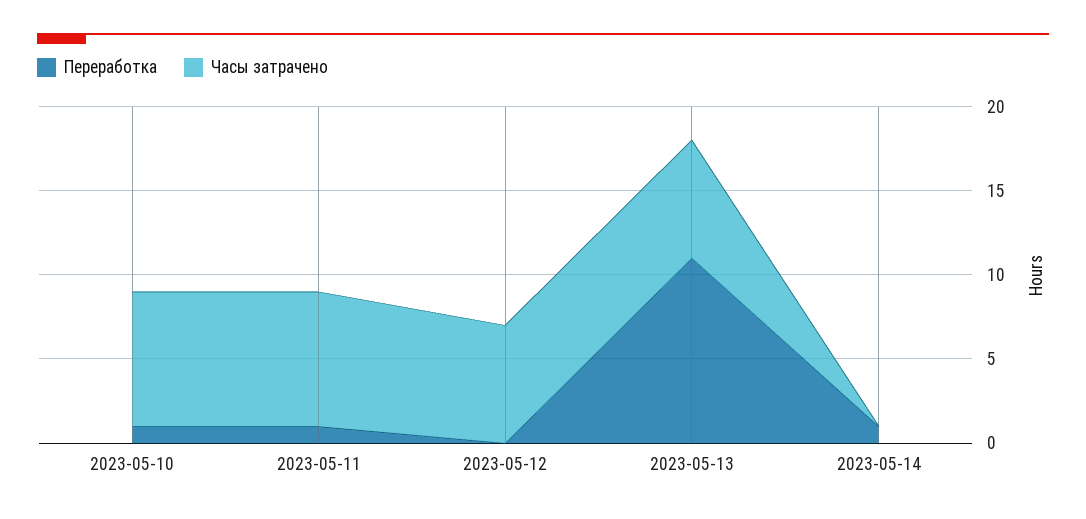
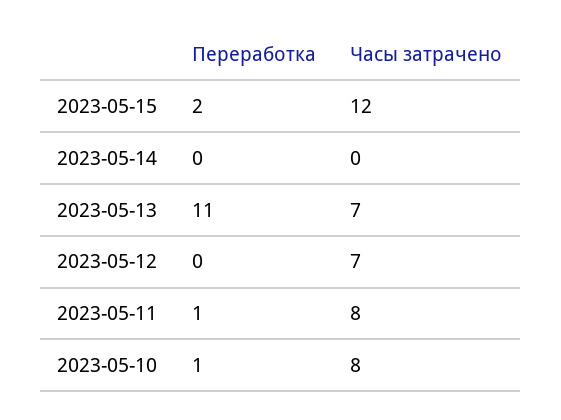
Переработка, 2023-05-14: 1 -> 0
Переработка, 2023-05-15: none -> 2
Часы затрачено, 2023-05-15: none -> 12

